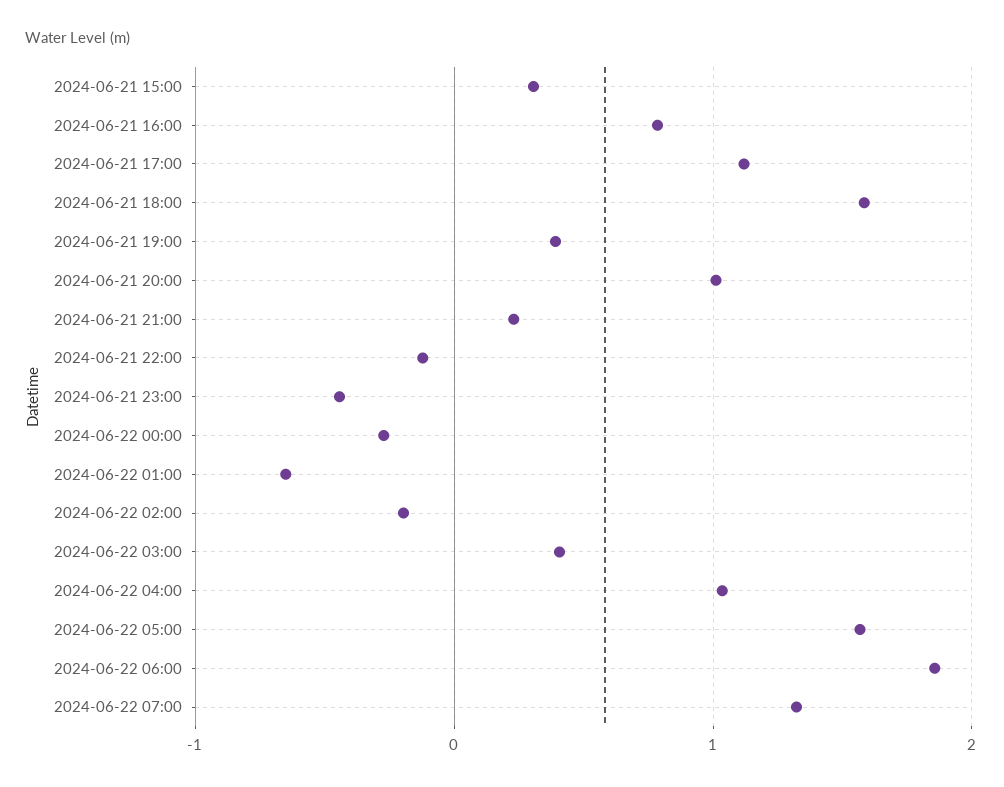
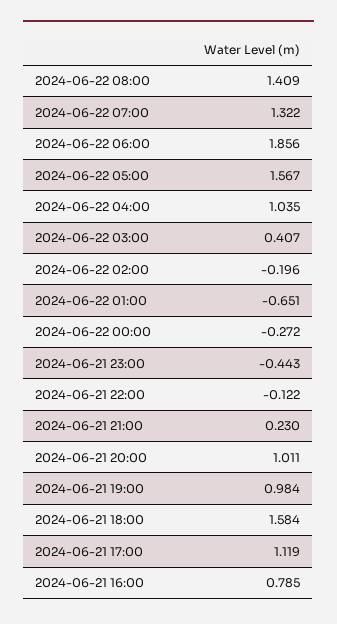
2024-06-21 15:00: 0.3 -> none
2024-06-21 19:00: 0.4 -> 0.984
2024-06-22 08:00: none -> 1.409

